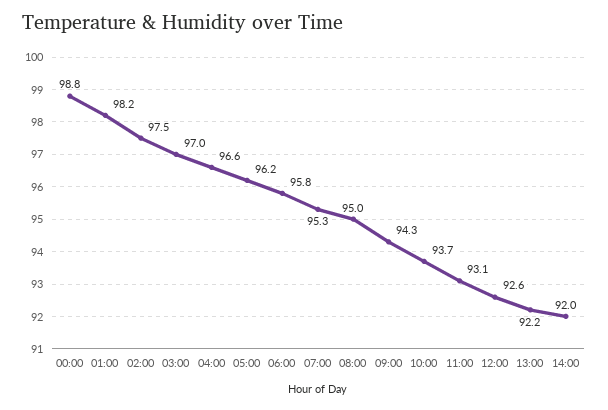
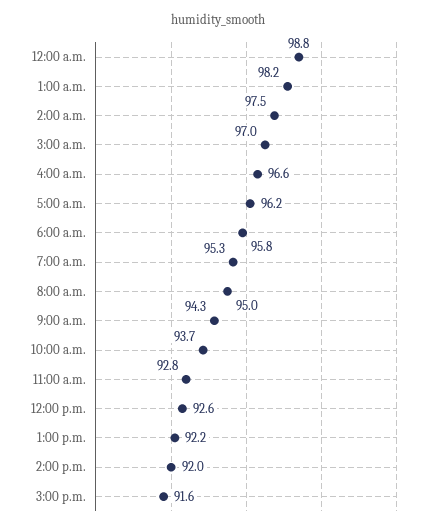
11:00: 93.1 -> 92.8
3:00 p.m.: none -> 91.6

